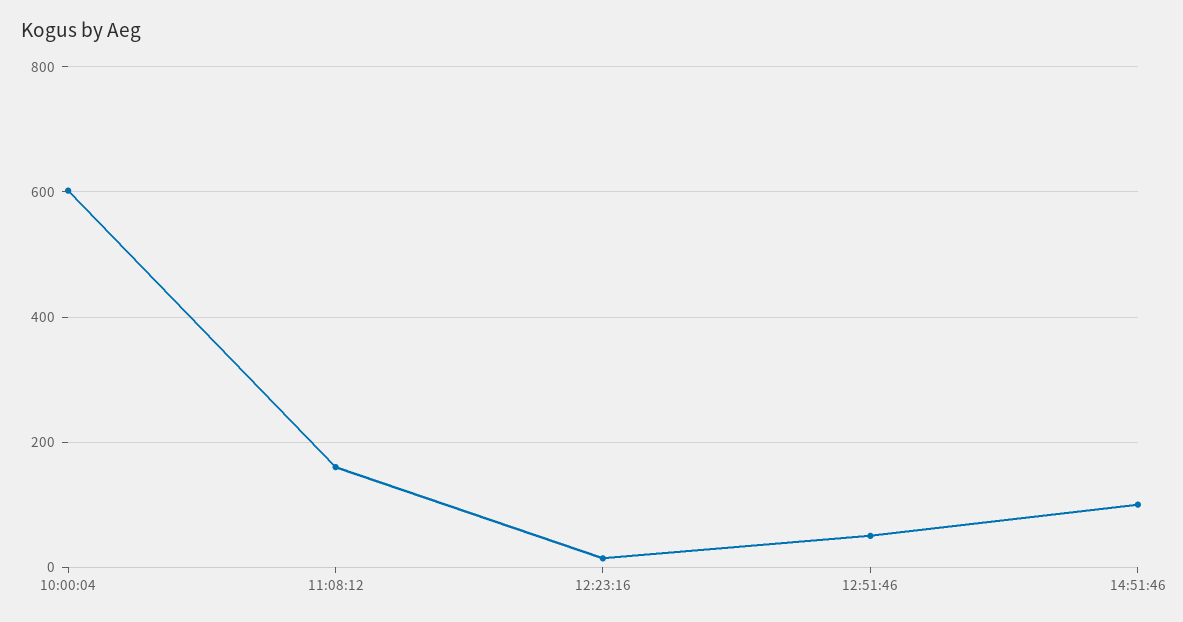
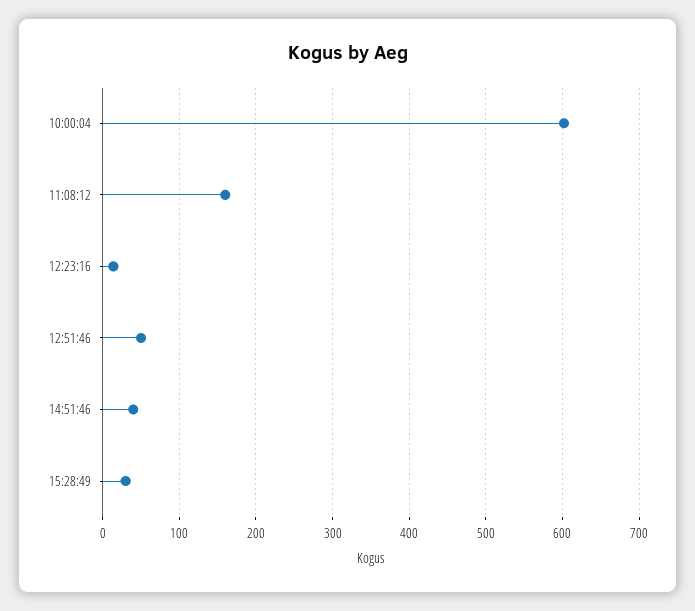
14:51:46: 100 -> 40
15:28:49: none -> 30

